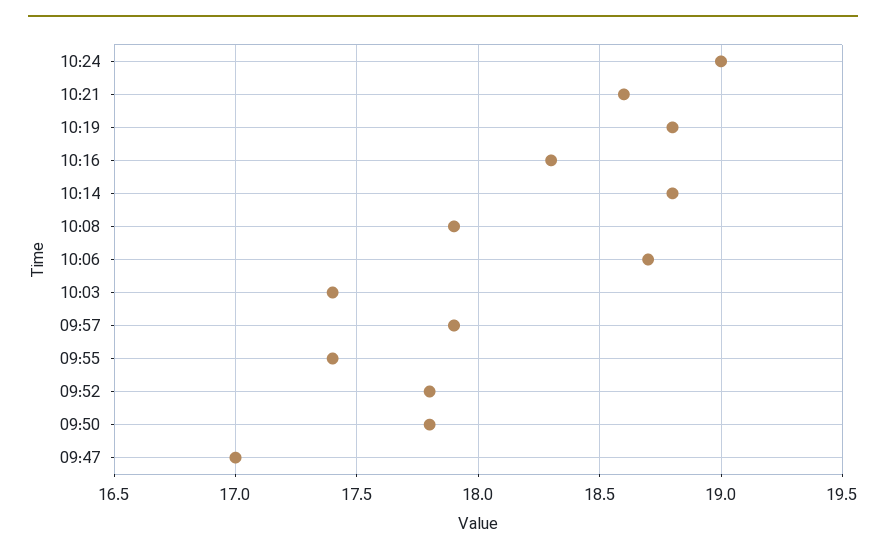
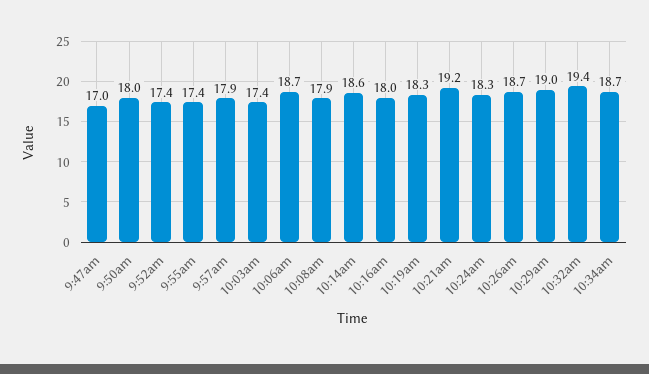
10:24: 19 -> 18.3
10:21: 18.6 -> 19.2
10:19: 18.8 -> 18.3
10:16: 18.3 -> 18
10:14: 18.8 -> 18.6
09:52: 17.8 -> 17.4
09:50: 17.8 -> 18
10:26am: none -> 18.7
10:29am: none -> 19
10:32am: none -> 19.4
10:34am: none -> 18.7

